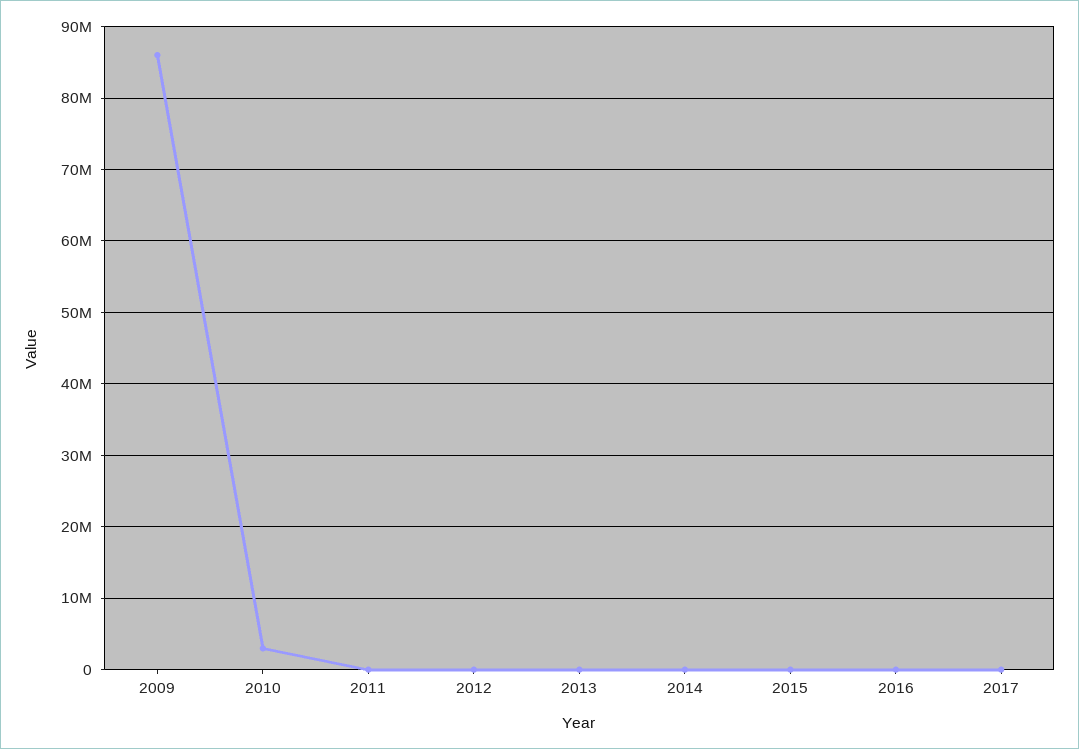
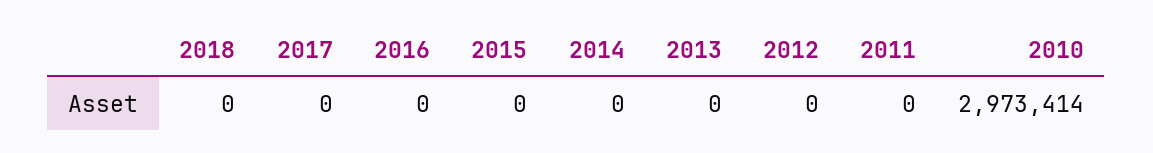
2009: 86000000 -> none
2018: none -> 0

